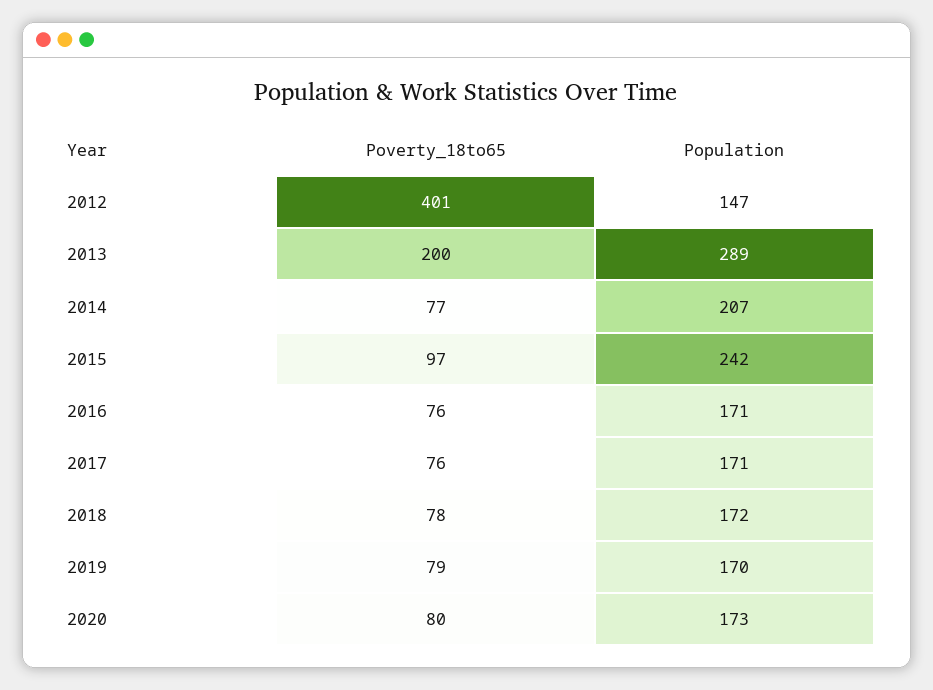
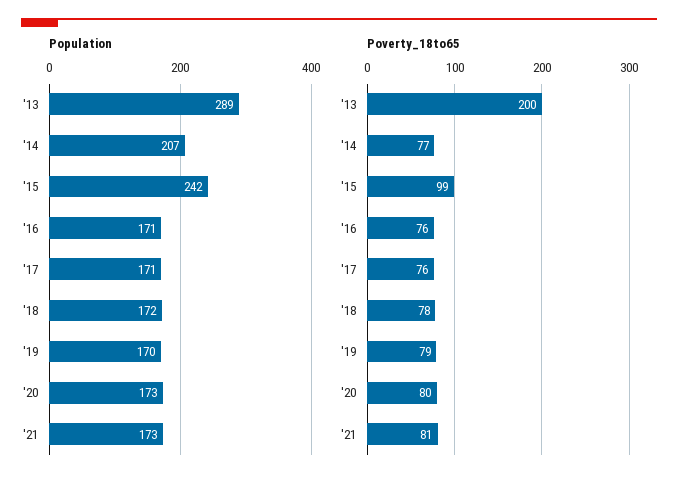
Poverty_18to65, 2012: 401 -> none
Population, 2012: 147 -> none
Poverty_18to65, 2015: 97 -> 99
Population, '21: none -> 173
Poverty_18to65, '21: none -> 81

